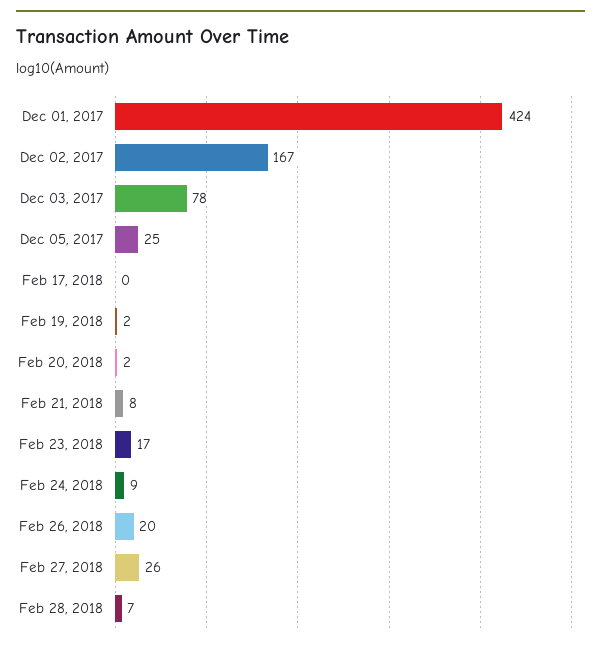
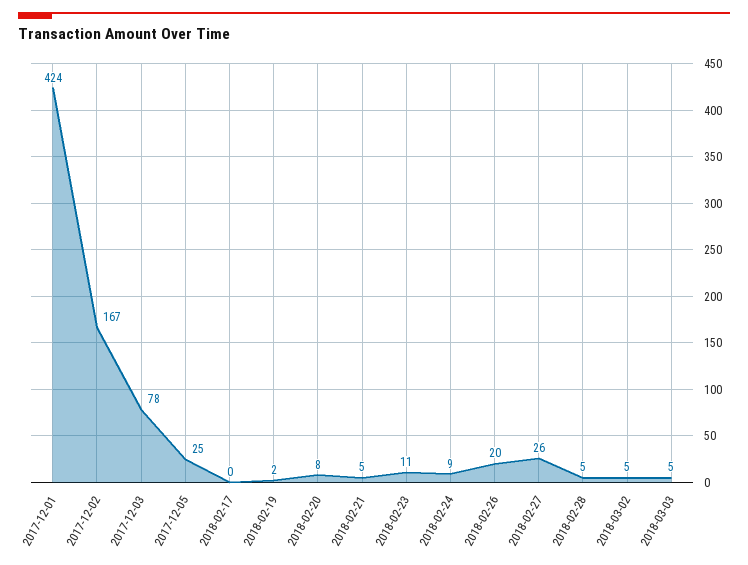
Feb 20, 2018: 2 -> 8
Feb 21, 2018: 8 -> 5
Feb 23, 2018: 17 -> 11
Feb 28, 2018: 7 -> 5
2018-03-02: none -> 5
2018-03-03: none -> 5

